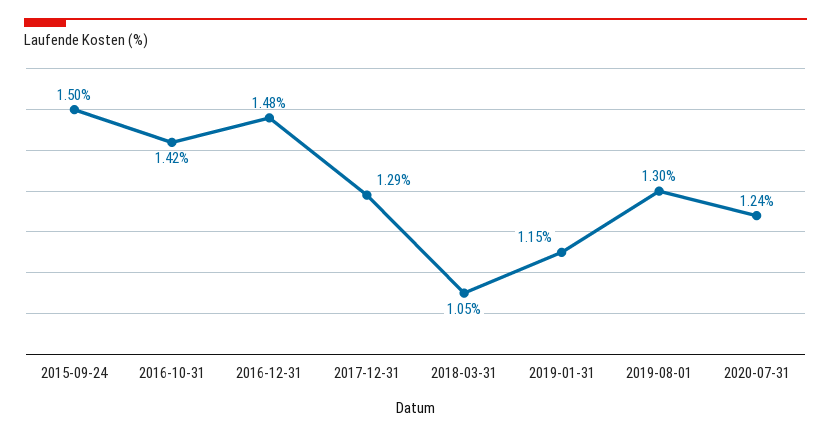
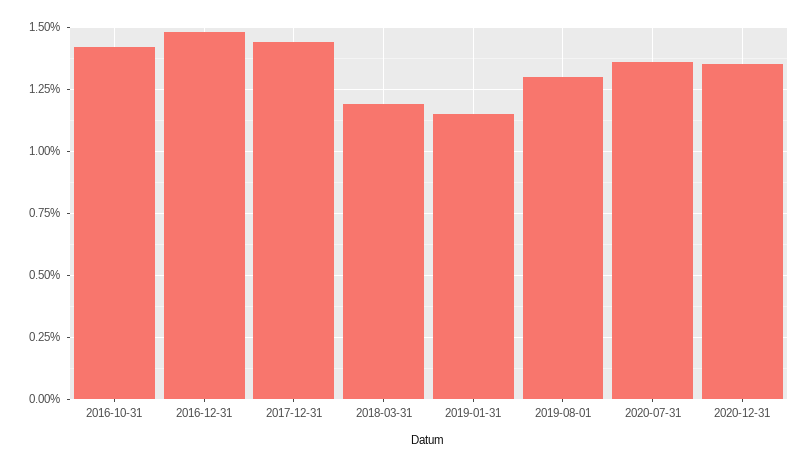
2015-09-24: 1.5 -> none
2017-12-31: 1.29 -> 1.45
2018-03-31: 1.05 -> 1.2
2020-07-31: 1.24 -> 1.35
2020-12-31: none -> 1.35

